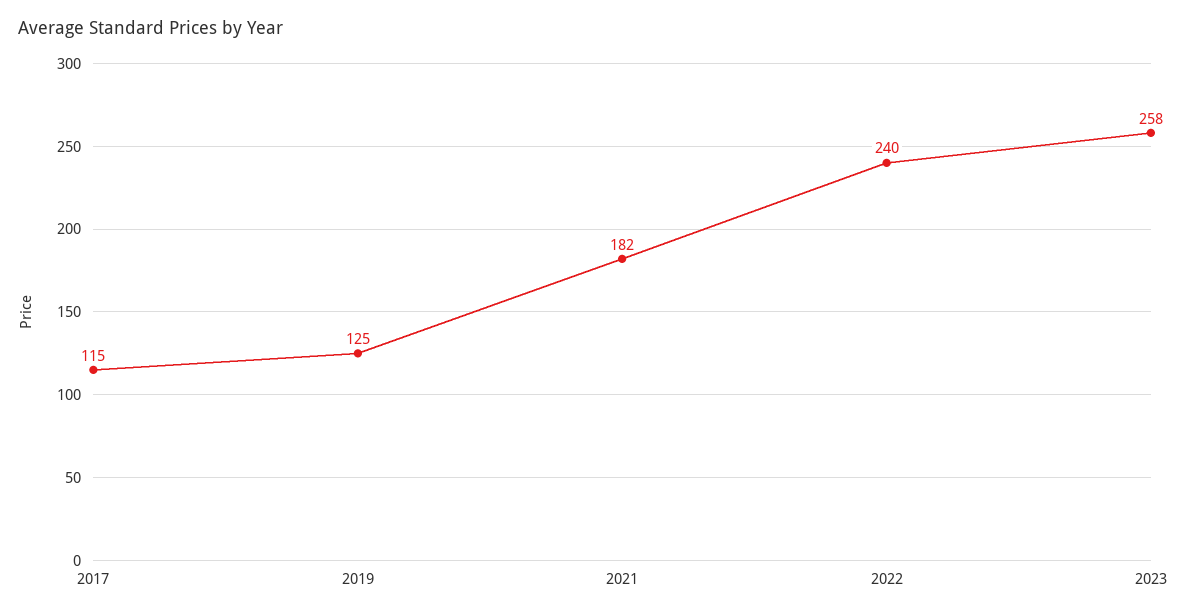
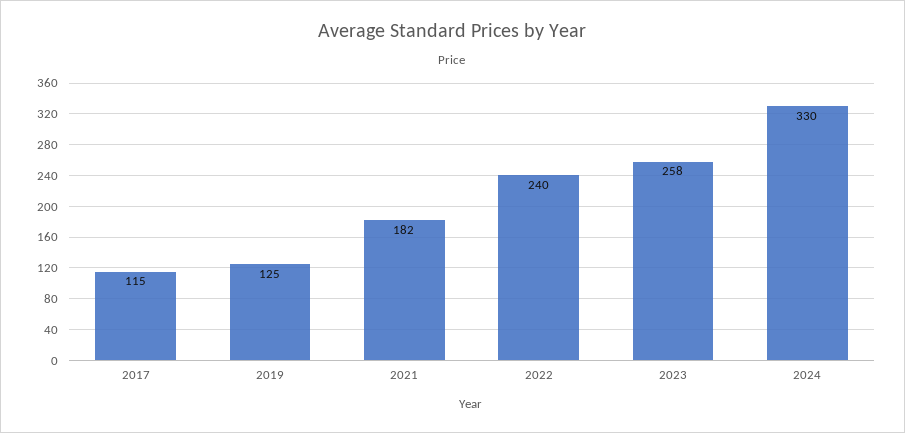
2024: none -> 330

